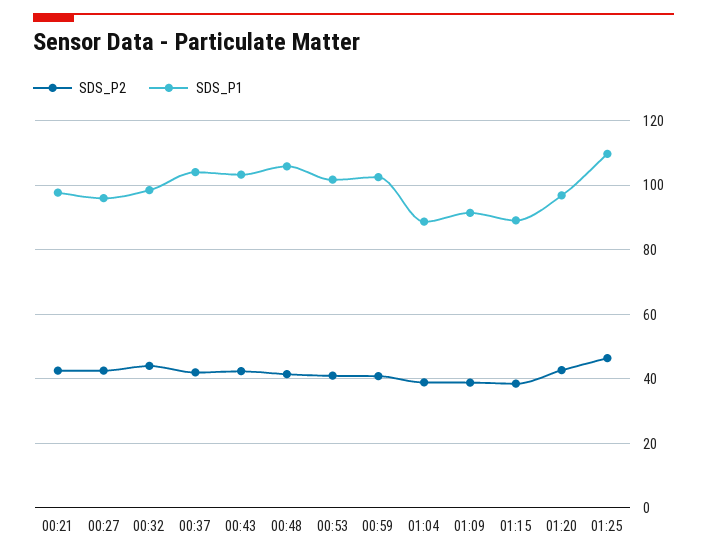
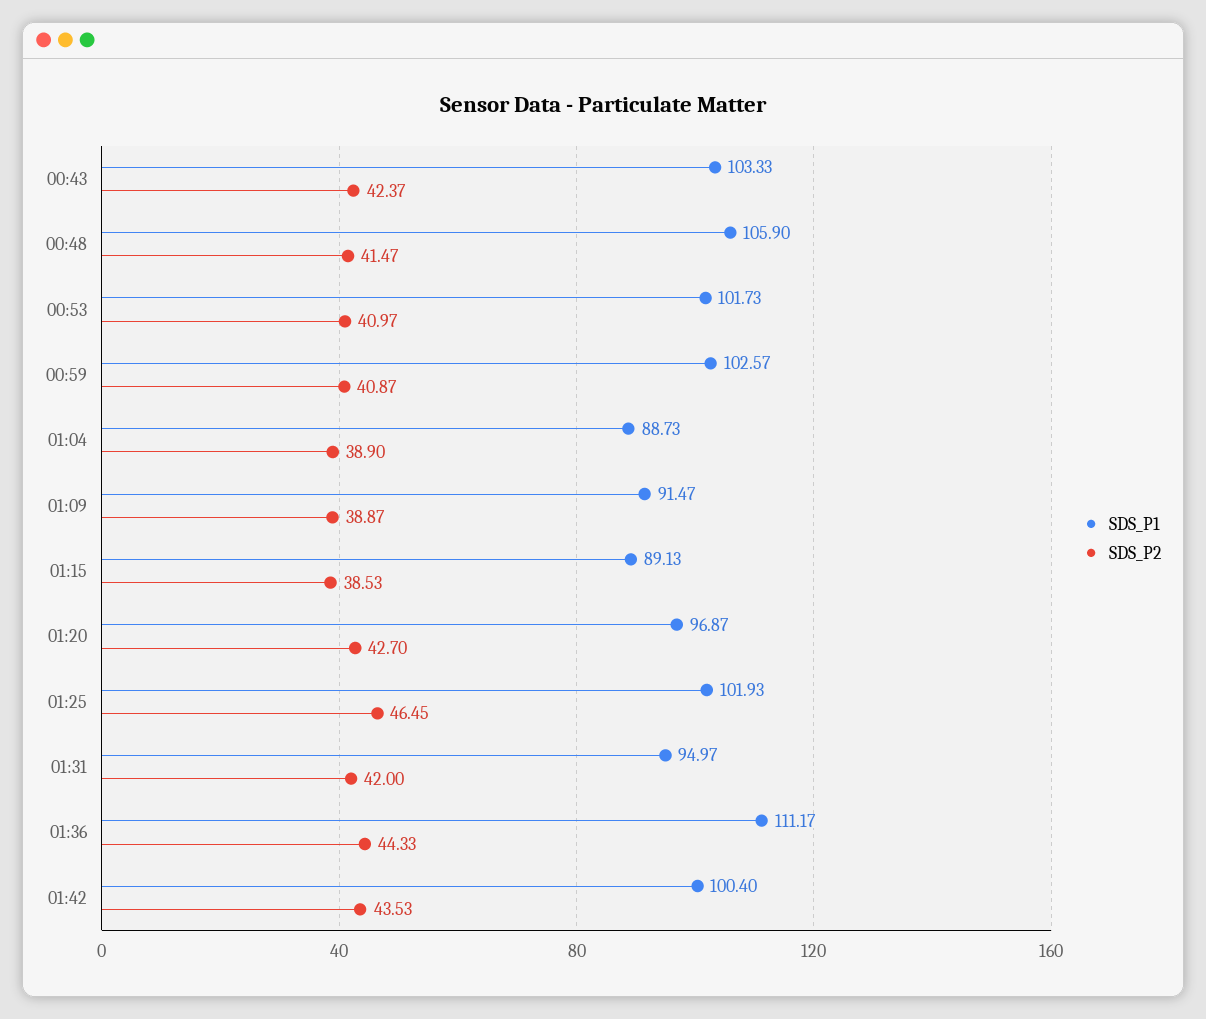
SDS_P2, 00:21: 42 -> none
SDS_P1, 00:21: 98 -> none
SDS_P2, 00:27: 42 -> none
SDS_P1, 00:27: 96 -> none
SDS_P2, 00:32: 44 -> none
SDS_P1, 00:32: 98 -> none
SDS_P2, 00:37: 42 -> none
SDS_P1, 00:37: 104 -> none
SDS_P1, 01:25: 110 -> 101.93
SDS_P1, 01:31: none -> 94.97
SDS_P2, 01:31: none -> 42
SDS_P1, 01:36: none -> 111.17
SDS_P2, 01:36: none -> 44.33
SDS_P1, 01:42: none -> 100.4
SDS_P2, 01:42: none -> 43.53

